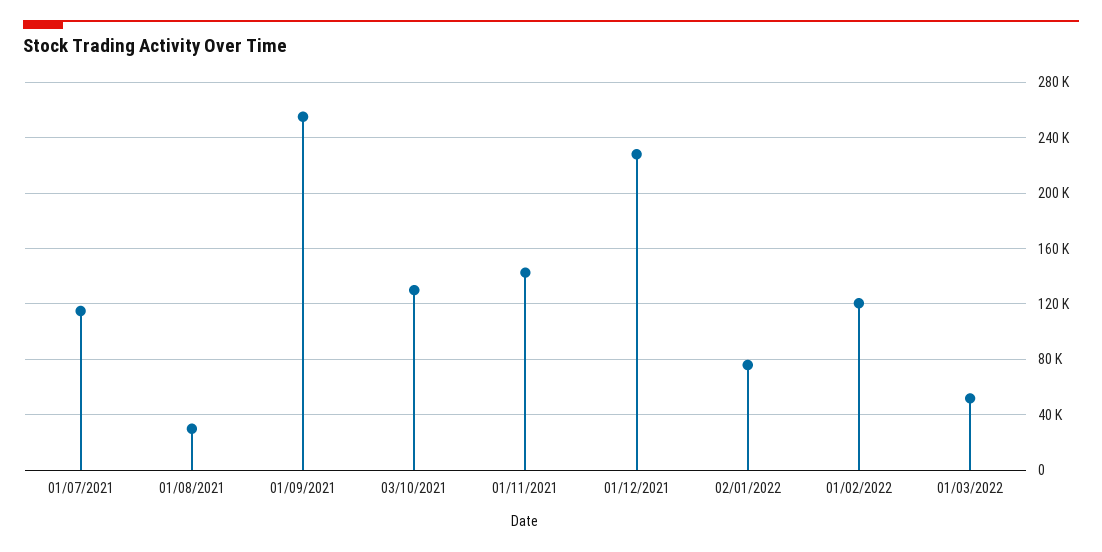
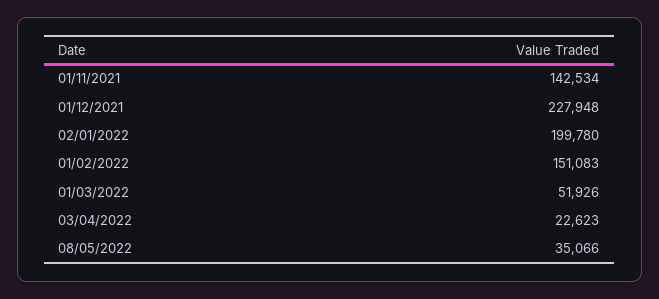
01/07/2021: 115000 -> none
01/08/2021: 30000 -> none
01/09/2021: 255000 -> none
03/10/2021: 130000 -> none
02/01/2022: 75000 -> 199780
01/02/2022: 120000 -> 151083
03/04/2022: none -> 22623
08/05/2022: none -> 35066

